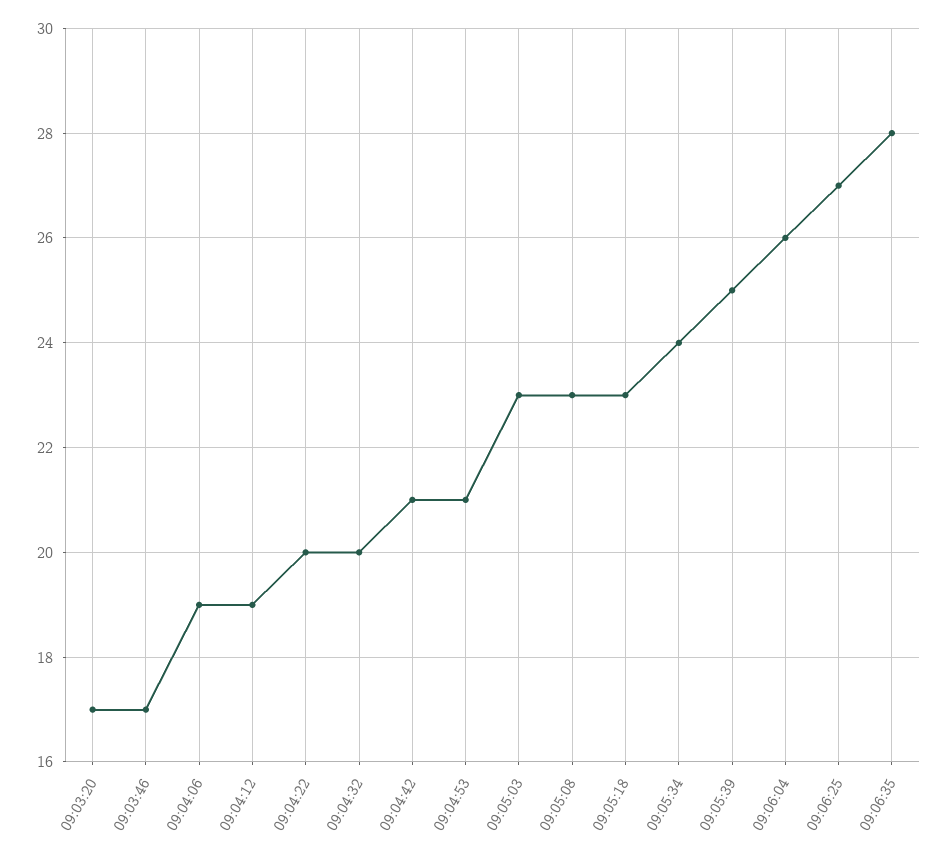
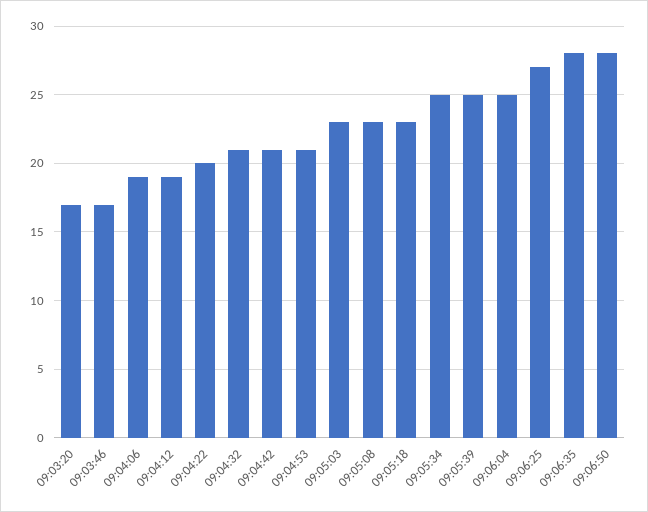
09:04:32: 20 -> 21
09:05:34: 24 -> 25
09:06:04: 26 -> 25
09:06:50: none -> 28

